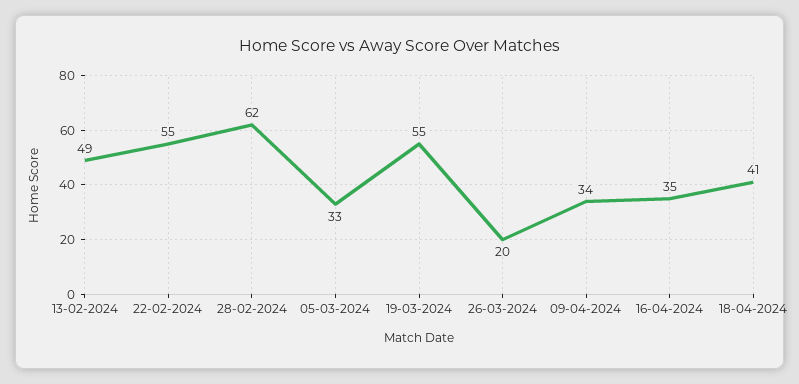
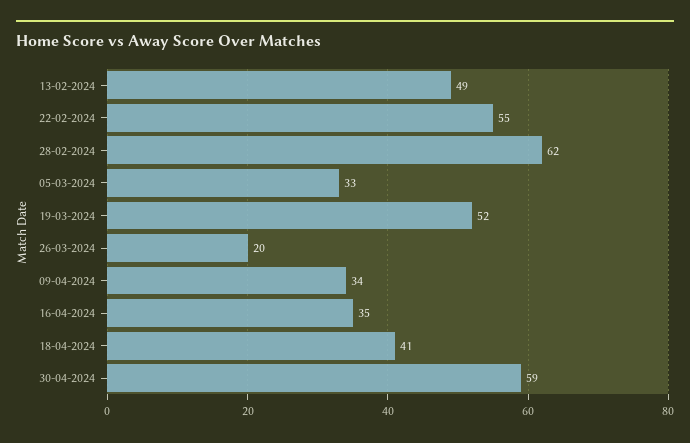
19-03-2024: 55 -> 52
30-04-2024: none -> 59

